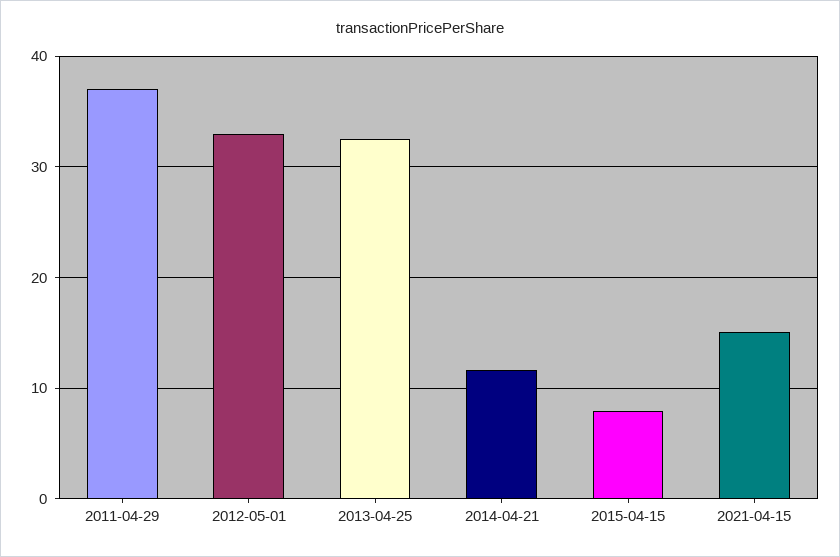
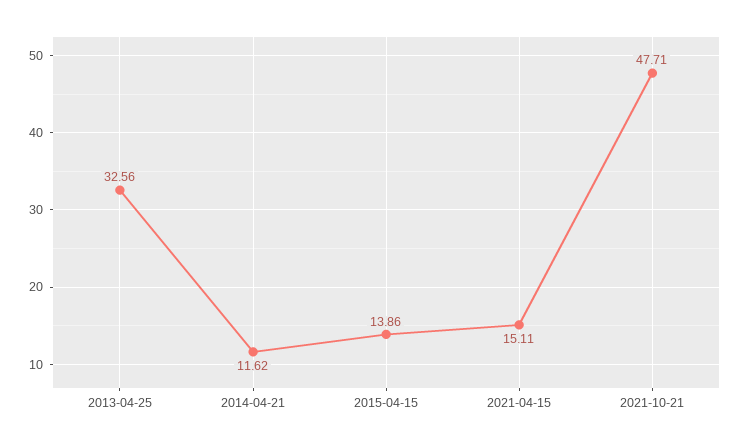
2011-04-29: 37 -> none
2012-05-01: 33 -> none
2015-04-15: 8 -> 13.86
2021-10-21: none -> 47.71

